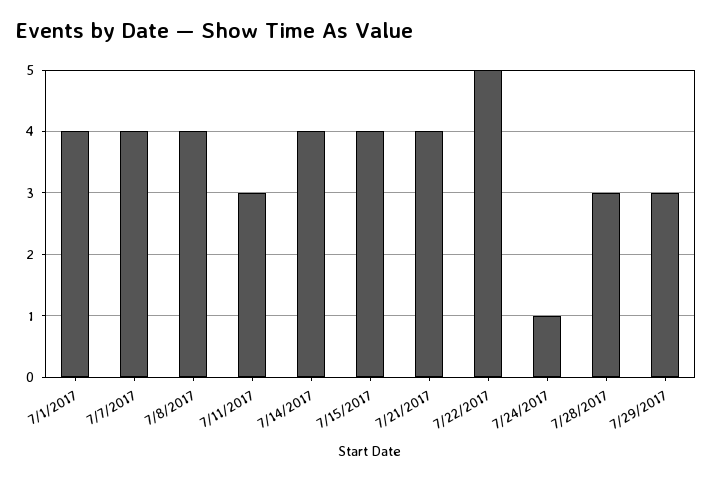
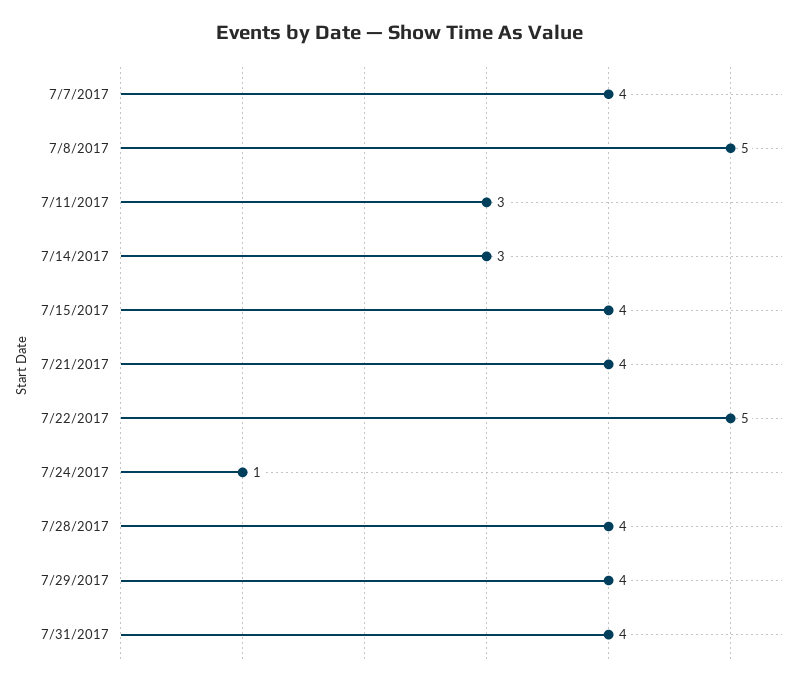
7/1/2017: 4 -> none
7/8/2017: 4 -> 5
7/14/2017: 4 -> 3
7/28/2017: 3 -> 4
7/29/2017: 3 -> 4
7/31/2017: none -> 4

